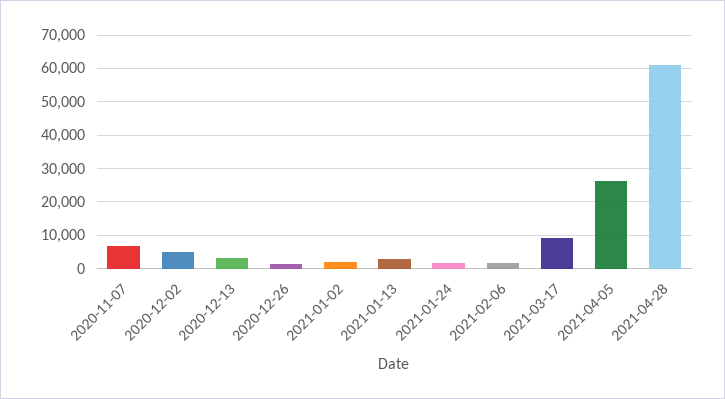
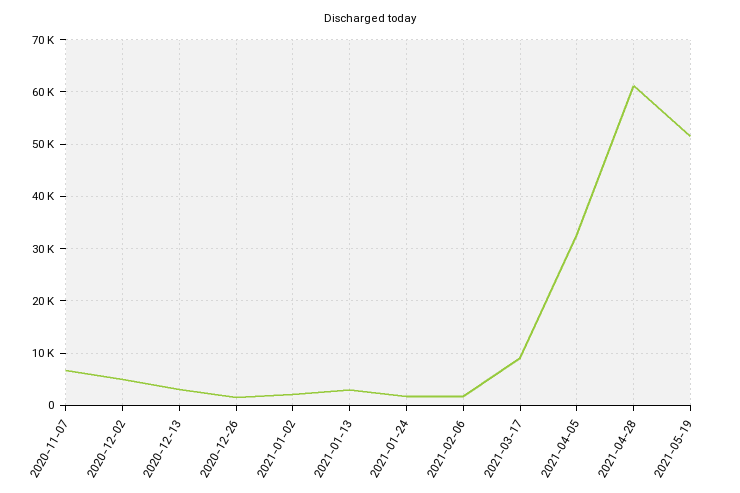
2021-04-05: 26000 -> 32000
2021-05-19: none -> 52000

